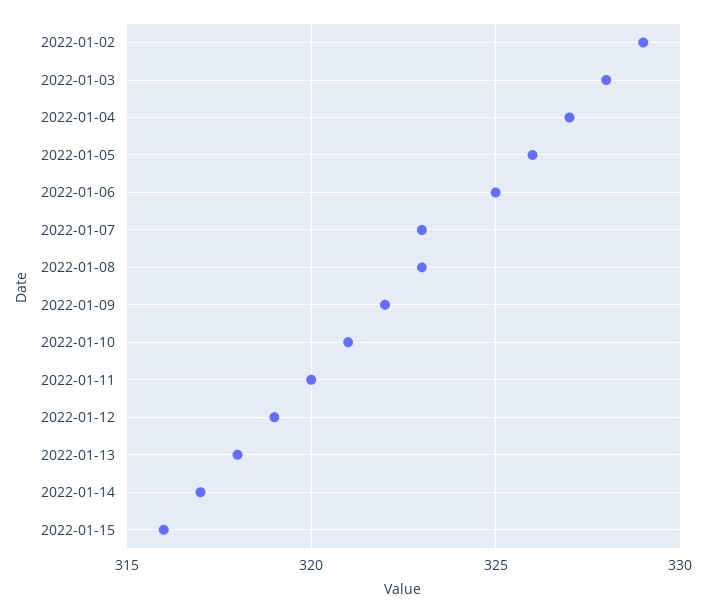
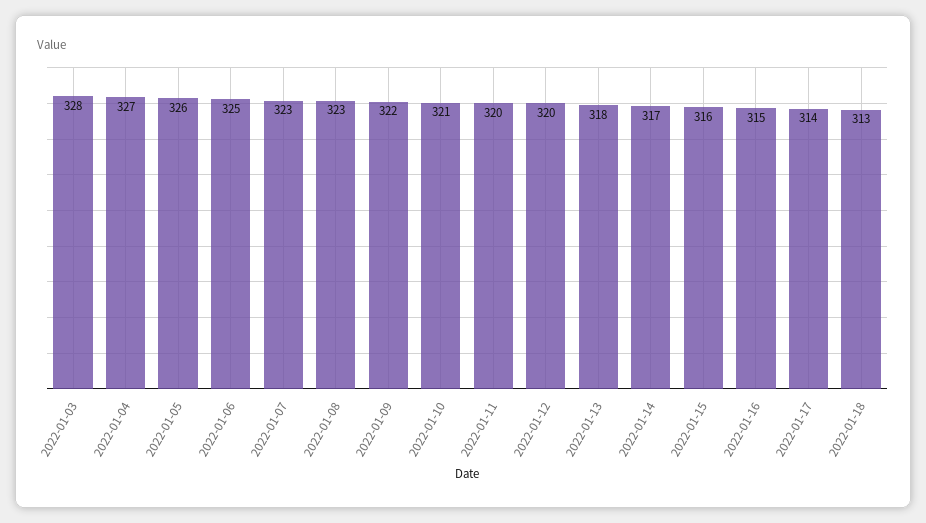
2022-01-02: 329 -> none
2022-01-12: 319 -> 320
2022-01-16: none -> 315
2022-01-17: none -> 314
2022-01-18: none -> 313

